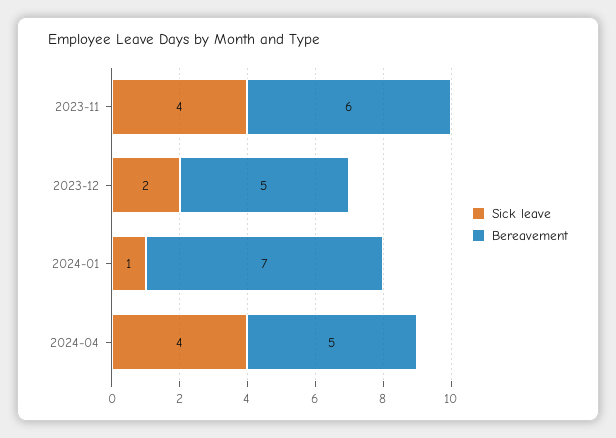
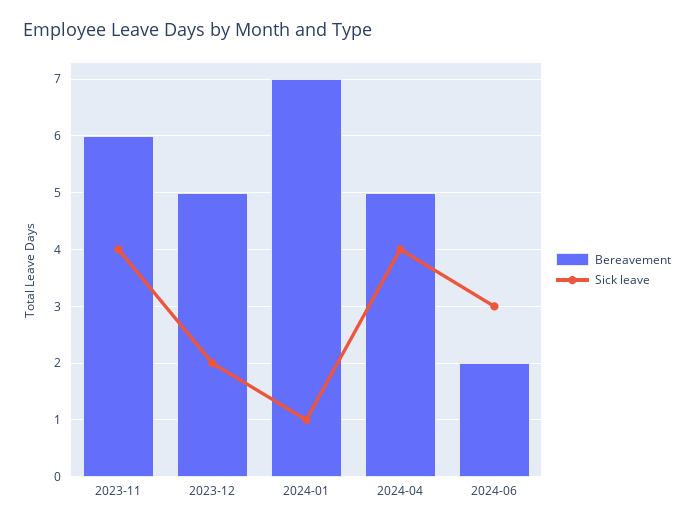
Bereavement, 2024-06: none -> 2
Sick leave, 2024-06: none -> 3

